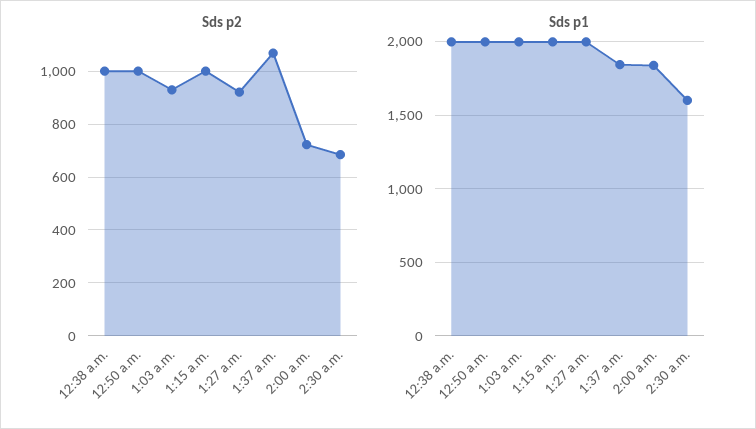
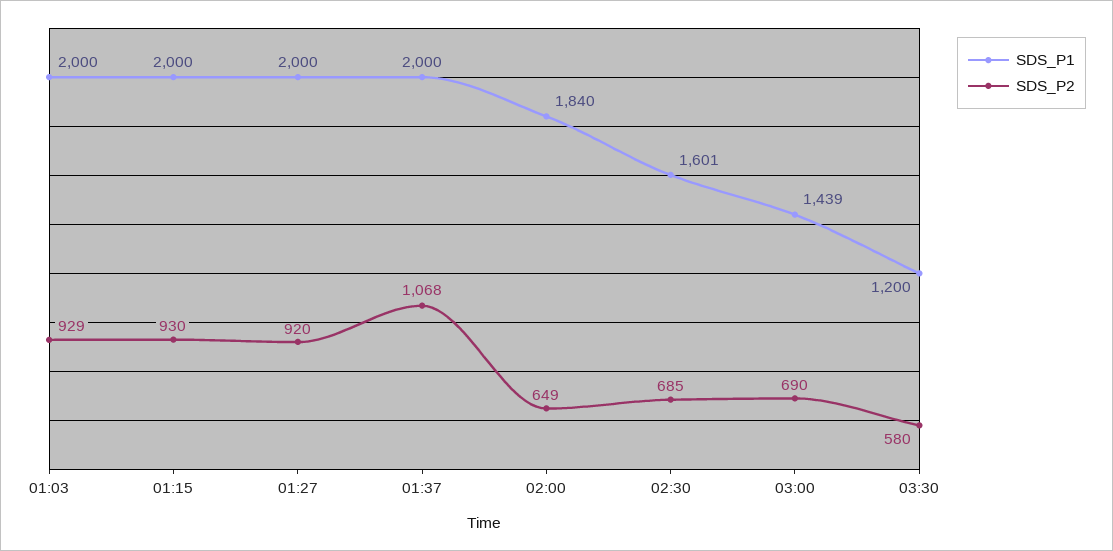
Sds p2, 12:38 a.m.: 1000 -> none
Sds p2, 12:50 a.m.: 1000 -> none
Sds p2, 1:15 a.m.: 1000 -> 930
Sds p2, 2:00 a.m.: 725 -> 649
Sds p1, 12:38 a.m.: 2000 -> none
Sds p1, 12:50 a.m.: 2000 -> none
Sds p1, 1:37 a.m.: 1850 -> 2000
Sds p1, 03:00: none -> 1439
Sds p2, 03:00: none -> 690
Sds p1, 03:30: none -> 1200
Sds p2, 03:30: none -> 580

